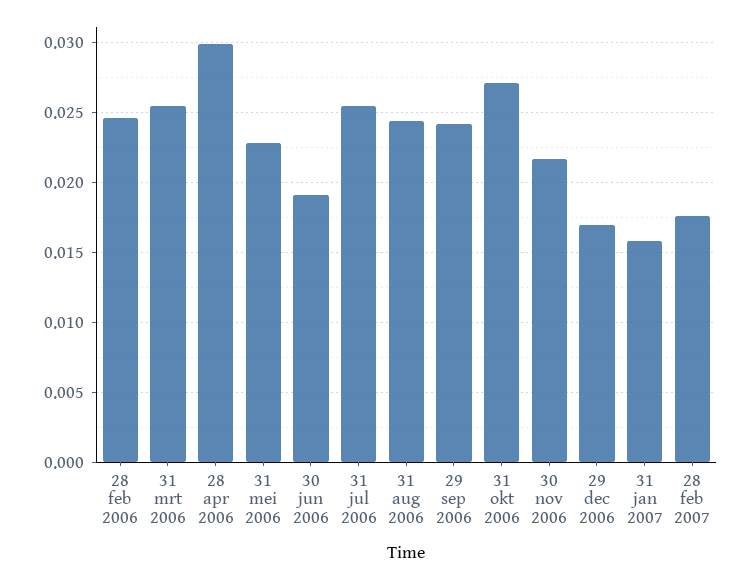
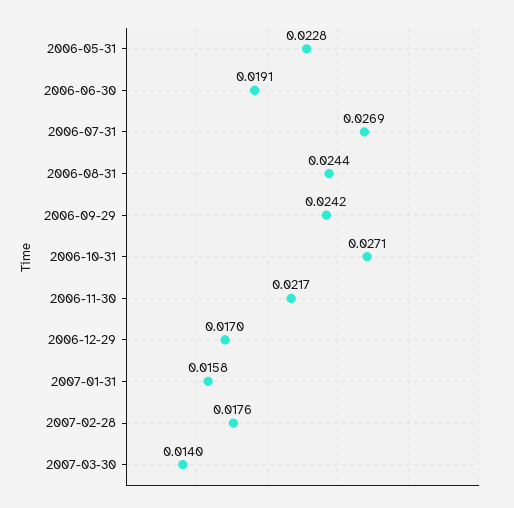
28 feb 2006: 0.0245 -> none
31 mrt 2006: 0.0255 -> none
28 apr 2006: 0.03 -> none
31 jul 2006: 0.0255 -> 0.0269
2007-03-30: none -> 0.014

